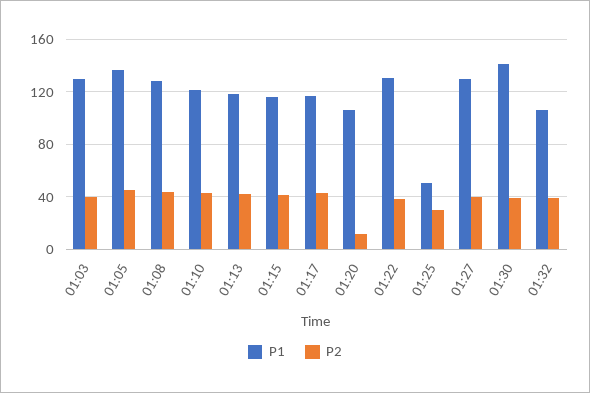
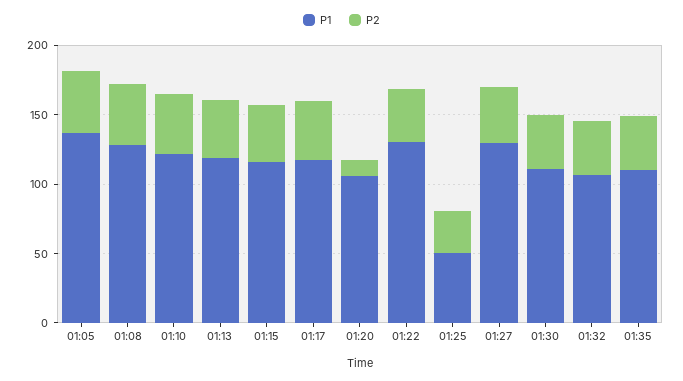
P1, 01:03: 130 -> none
P2, 01:03: 40 -> none
P1, 01:30: 140 -> 110
P1, 01:35: none -> 110
P2, 01:35: none -> 40

